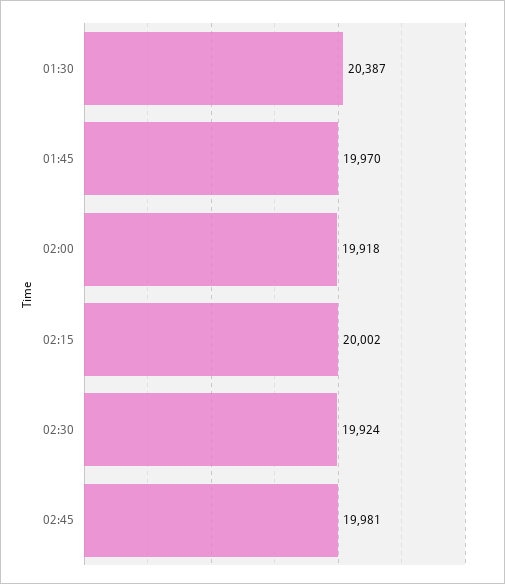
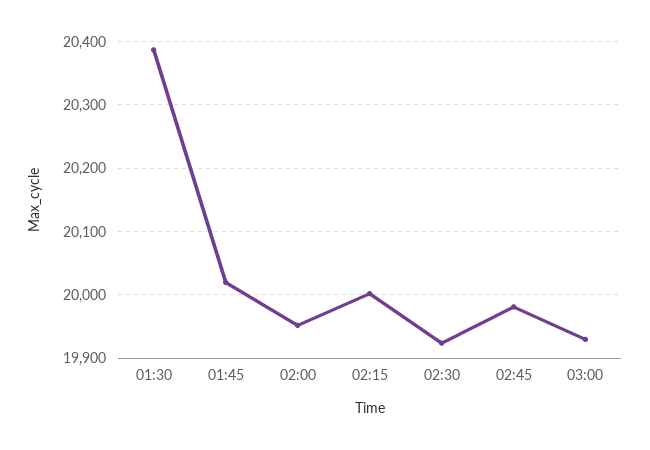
01:45: 19970 -> 20020
02:00: 19918 -> 19950
03:00: none -> 19930

